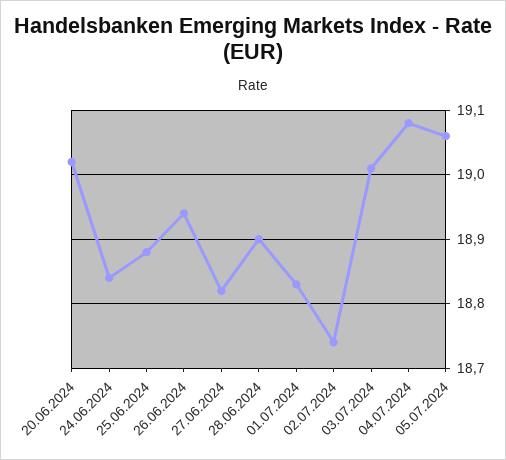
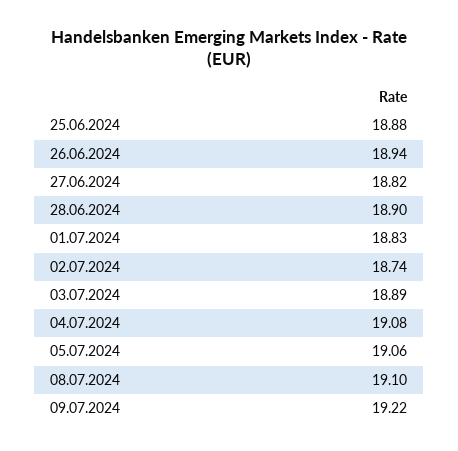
20.06.2024: 19.02 -> none
24.06.2024: 18.84 -> none
03.07.2024: 19.01 -> 18.89
08.07.2024: none -> 19.1
09.07.2024: none -> 19.22

